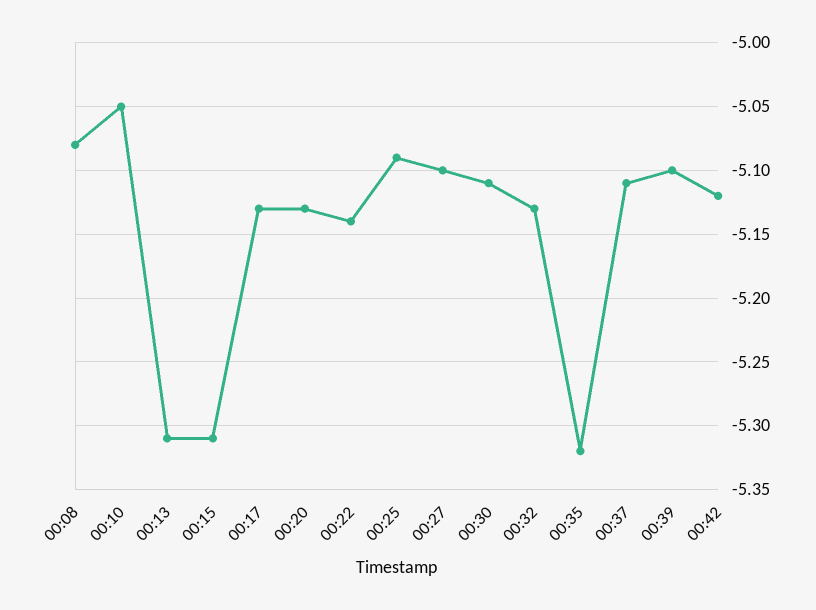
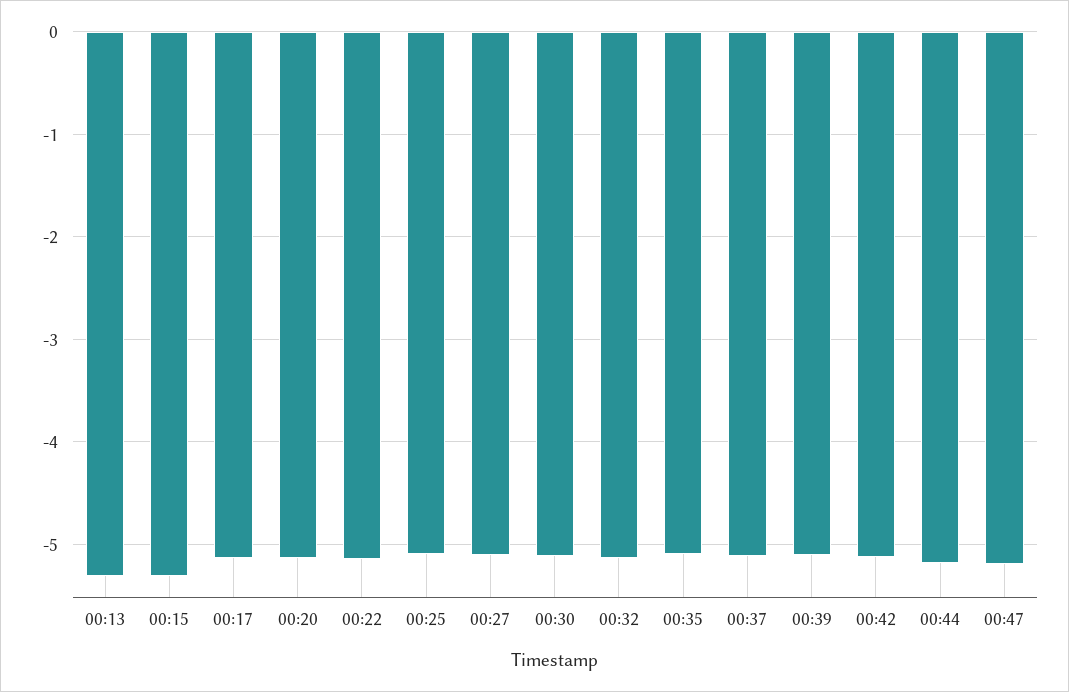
00:08: -5.08 -> none
00:10: -5.05 -> none
00:35: -5.32 -> -5.1
00:44: none -> -5.2
00:47: none -> -5.2

